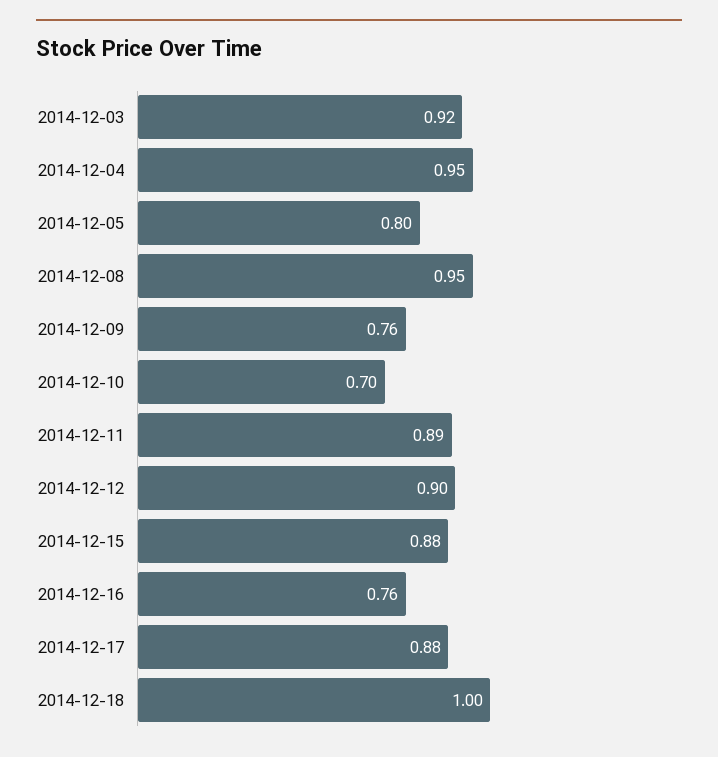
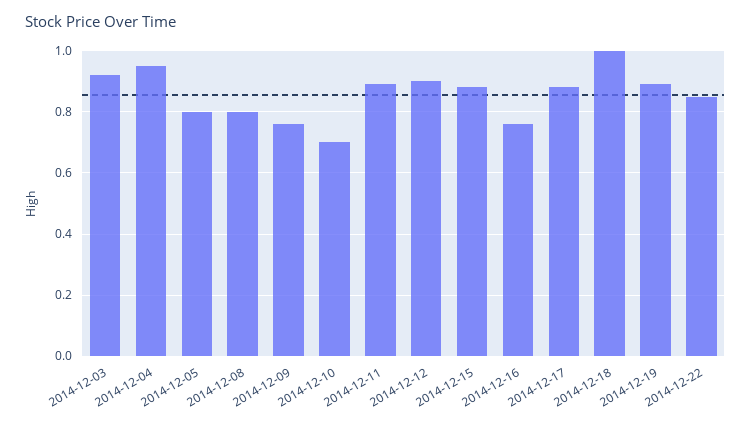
2014-12-08: 0.95 -> 0.8
2014-12-19: none -> 0.9
2014-12-22: none -> 0.85

